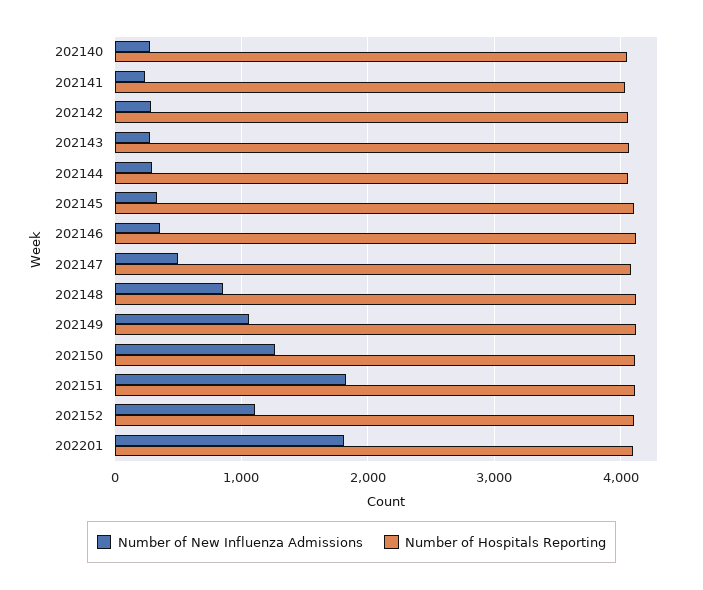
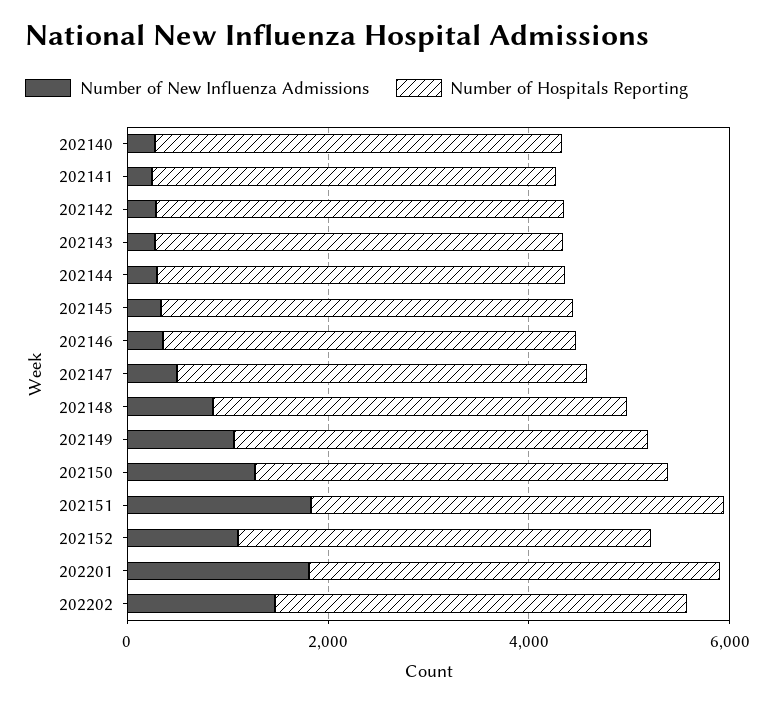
Number of New Influenza Admissions, 202202: none -> 1500
Number of Hospitals Reporting, 202202: none -> 4000

